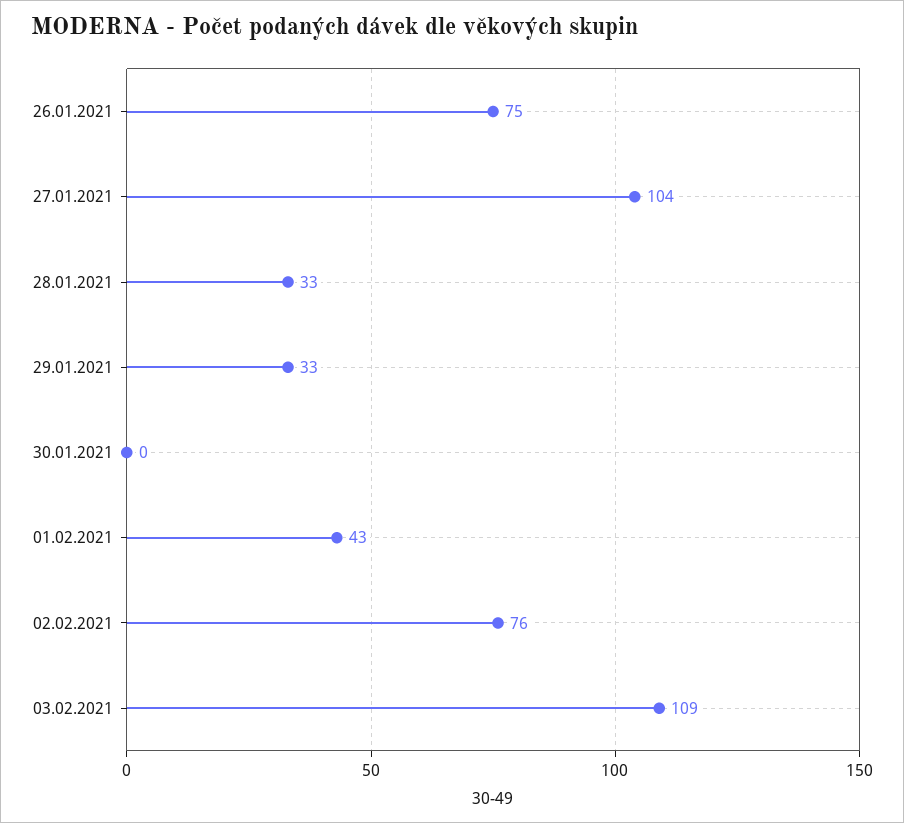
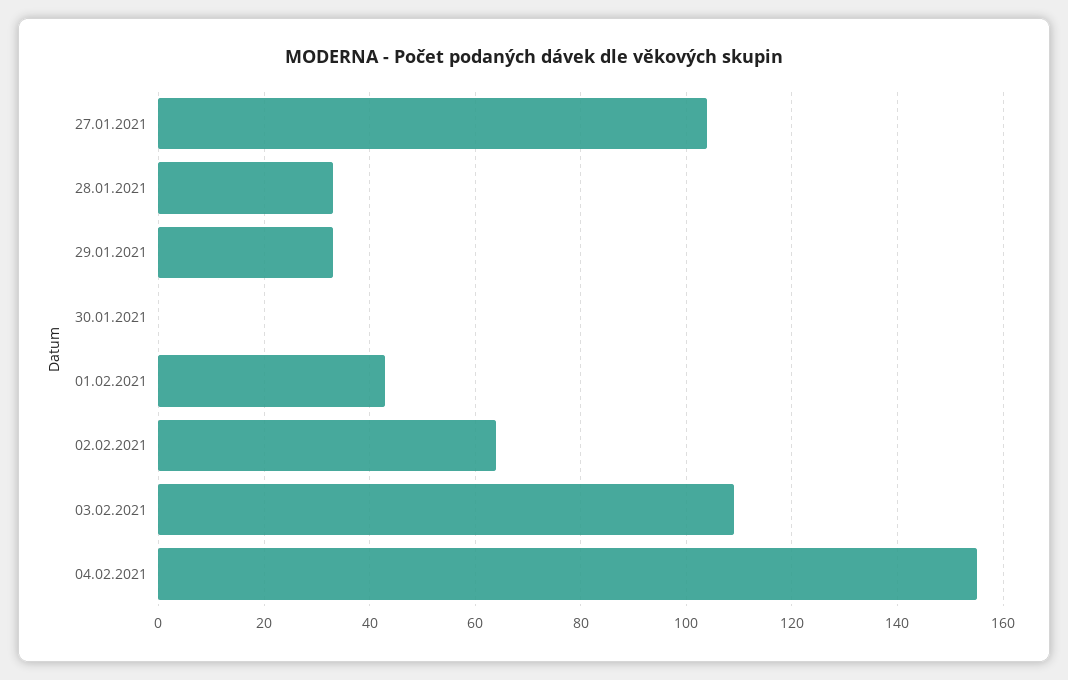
26.01.2021: 75 -> none
02.02.2021: 76 -> 65
04.02.2021: none -> 155

